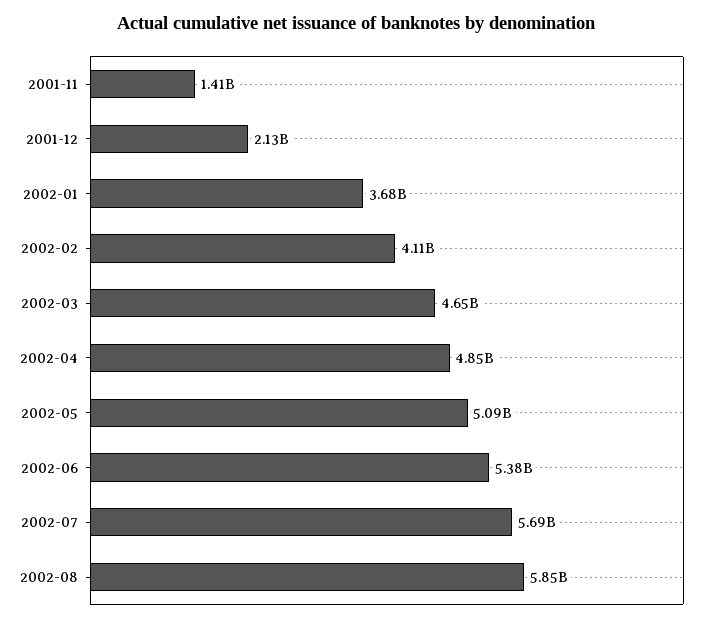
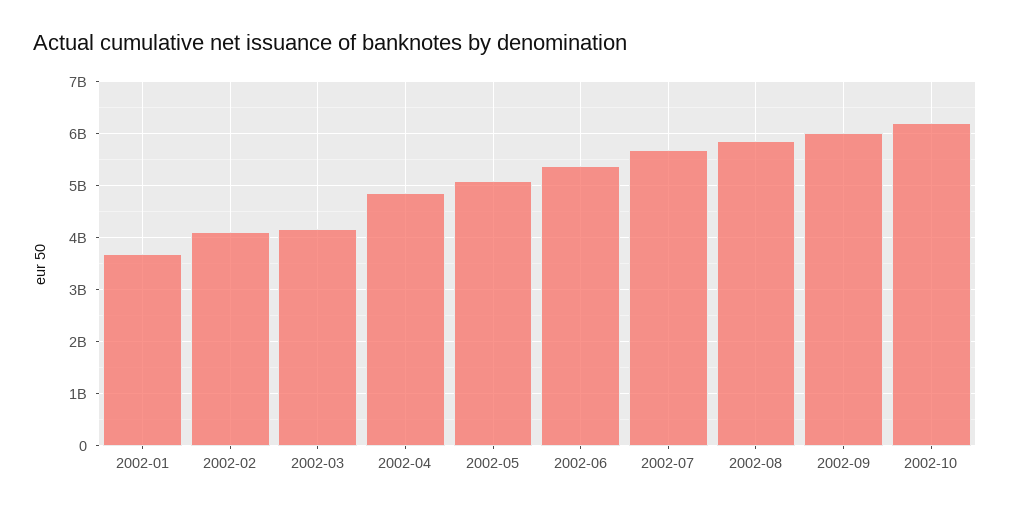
2001-11: 1410000000 -> none
2001-12: 2130000000 -> none
2002-03: 4650000000 -> 4200000000
2002-09: none -> 6000000000
2002-10: none -> 6200000000

